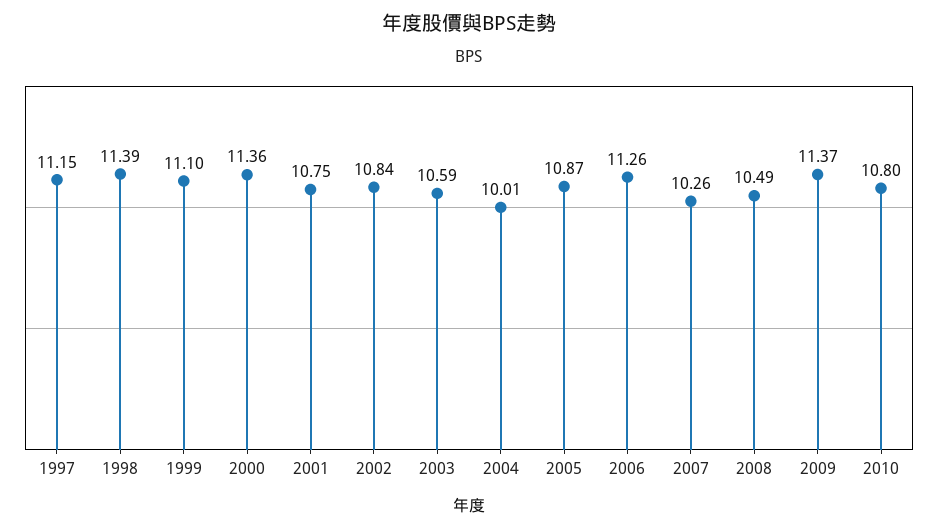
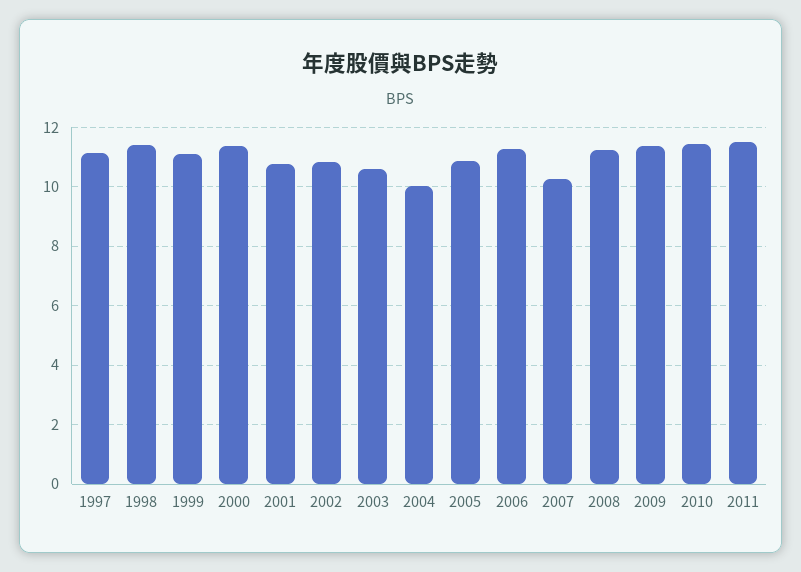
2008: 10.49 -> 11.25
2010: 10.8 -> 11.5
2011: none -> 11.5

